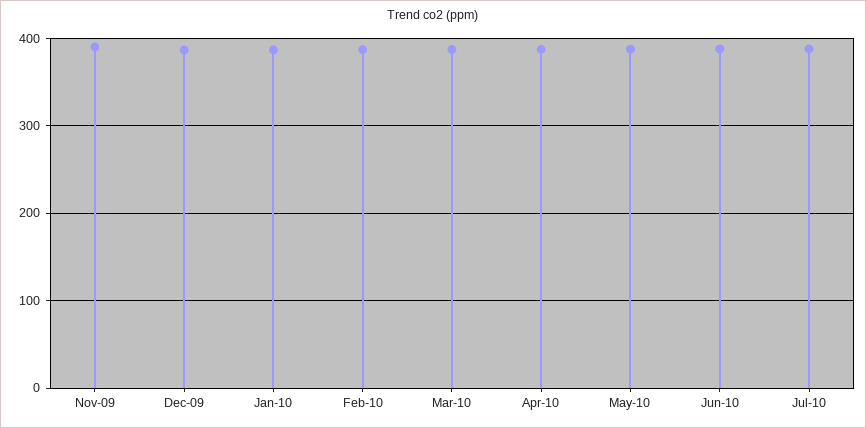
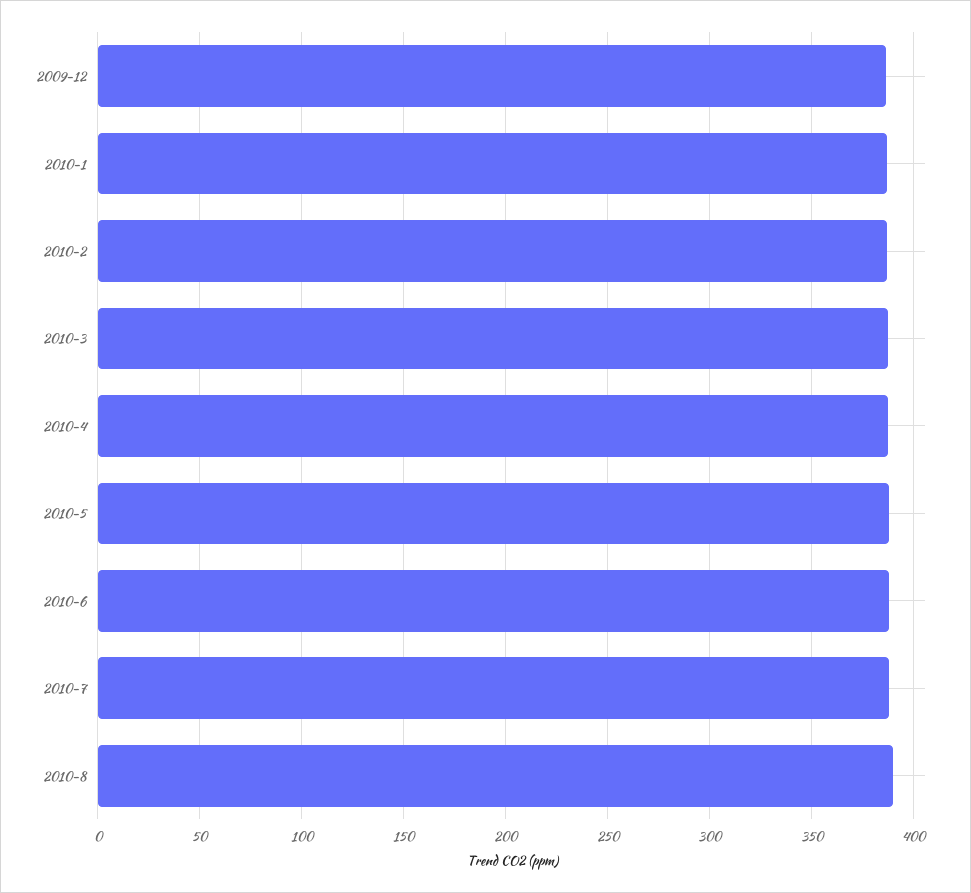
Nov-09: 390 -> none
2010-8: none -> 390

